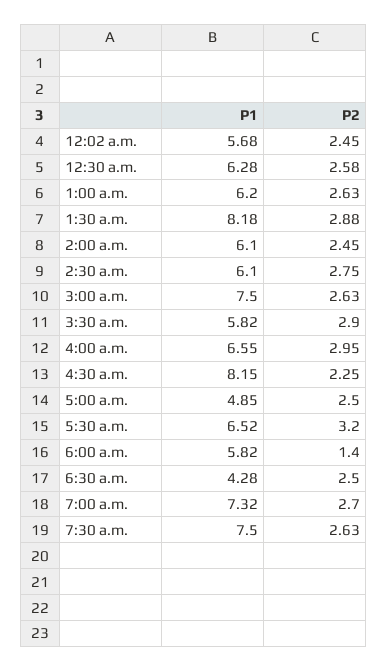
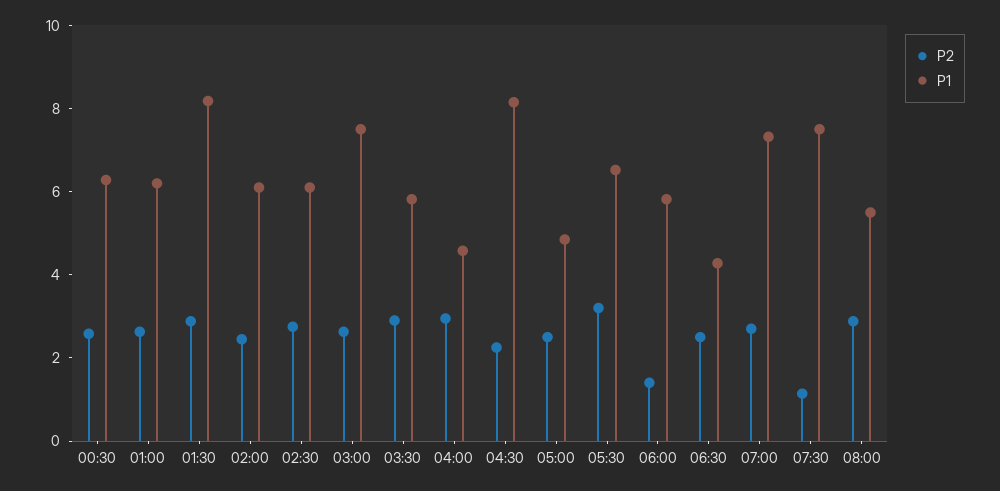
P1, 12:02 a.m.: 5.68 -> none
P2, 12:02 a.m.: 2.45 -> none
P1, 4:00 a.m.: 6.55 -> 4.5
P2, 7:30 a.m.: 2.63 -> 1
P2, 08:00: none -> 3
P1, 08:00: none -> 5.5

